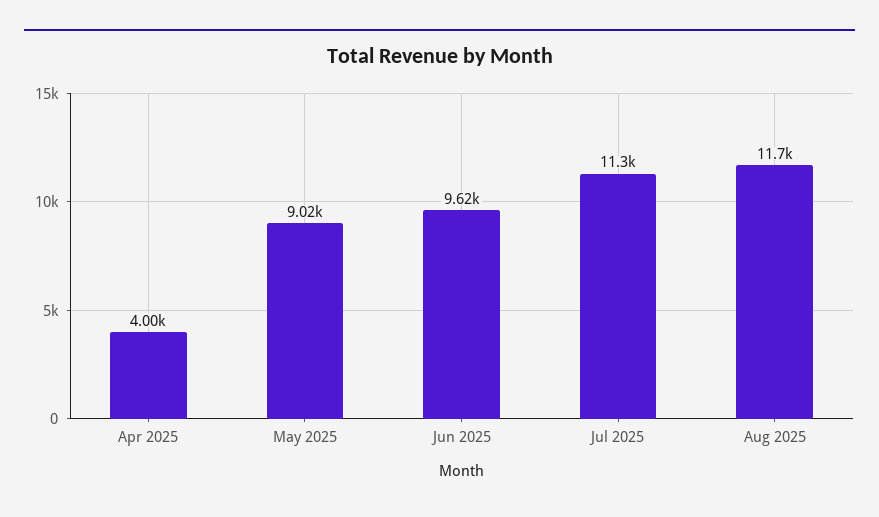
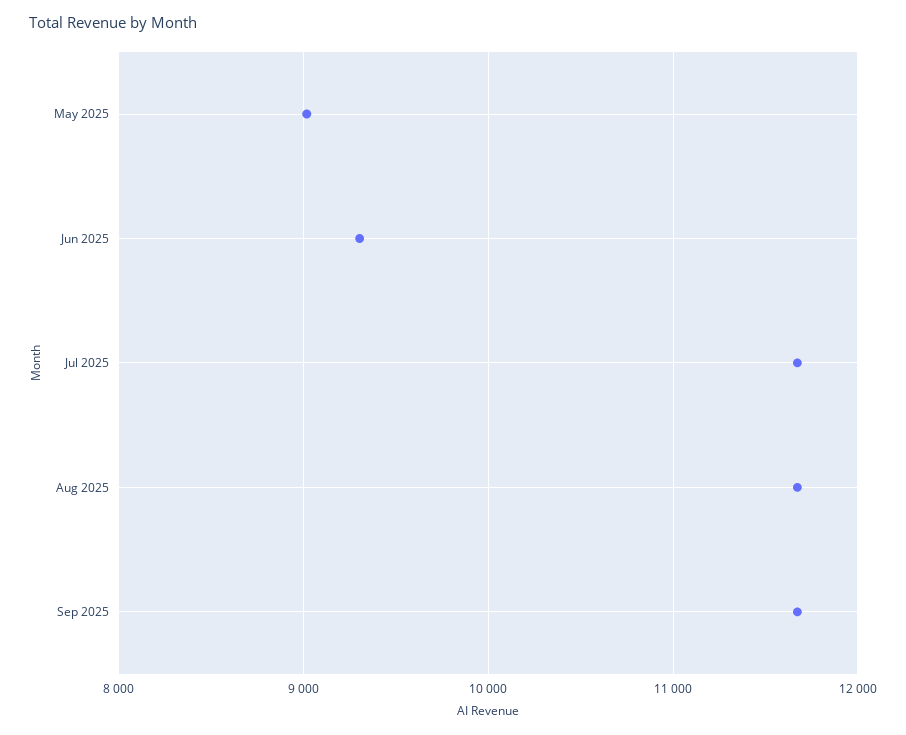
Apr 2025: 4000 -> none
Jun 2025: 9620 -> 9300
Jul 2025: 11300 -> 11700
Sep 2025: none -> 11700

